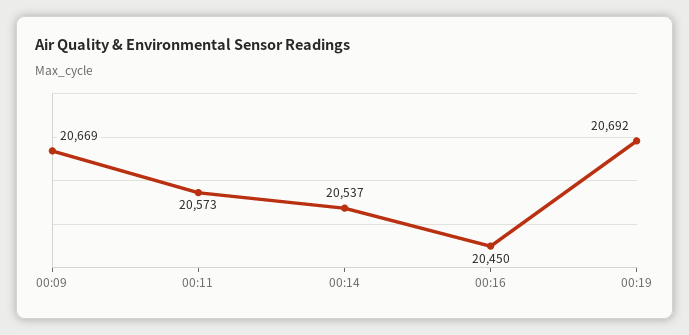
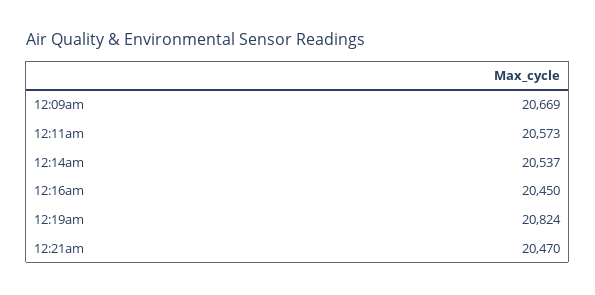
00:19: 20692 -> 20824
12:21am: none -> 20470

